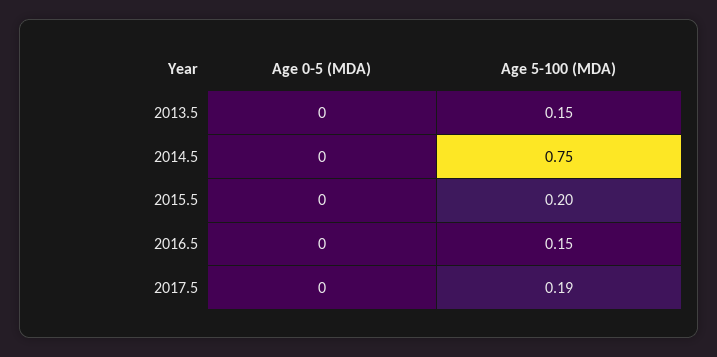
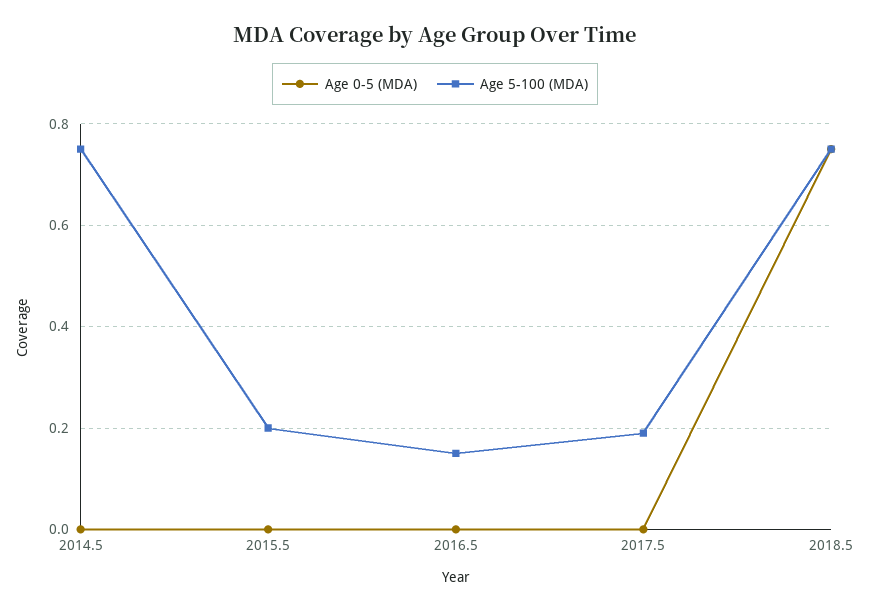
Age 0-5 (MDA), 2013.5: 0 -> none
Age 5-100 (MDA), 2013.5: 0.15 -> none
Age 0-5 (MDA), 2018.5: none -> 0.75
Age 5-100 (MDA), 2018.5: none -> 0.75

